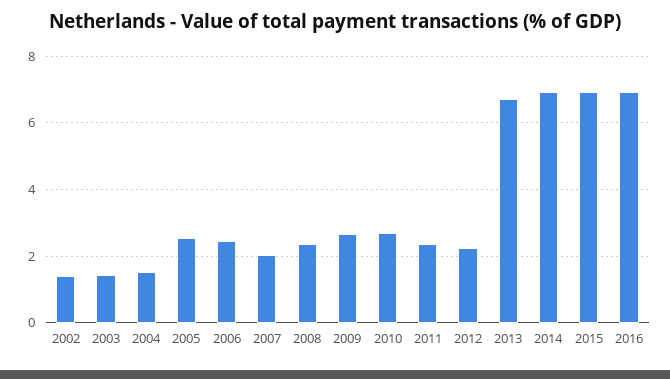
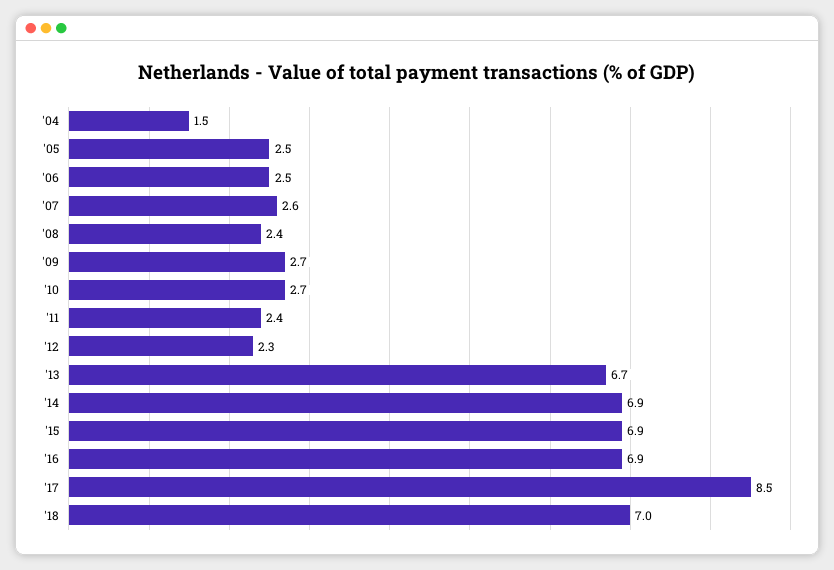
2002: 1.4 -> none
2003: 1.4 -> none
2007: 2 -> 2.6
'17: none -> 8.5
'18: none -> 7

